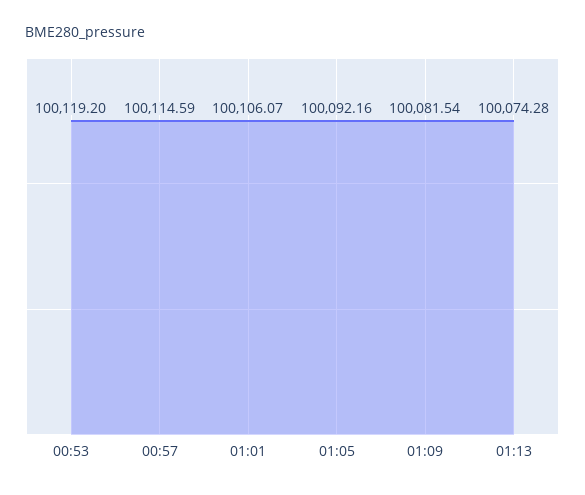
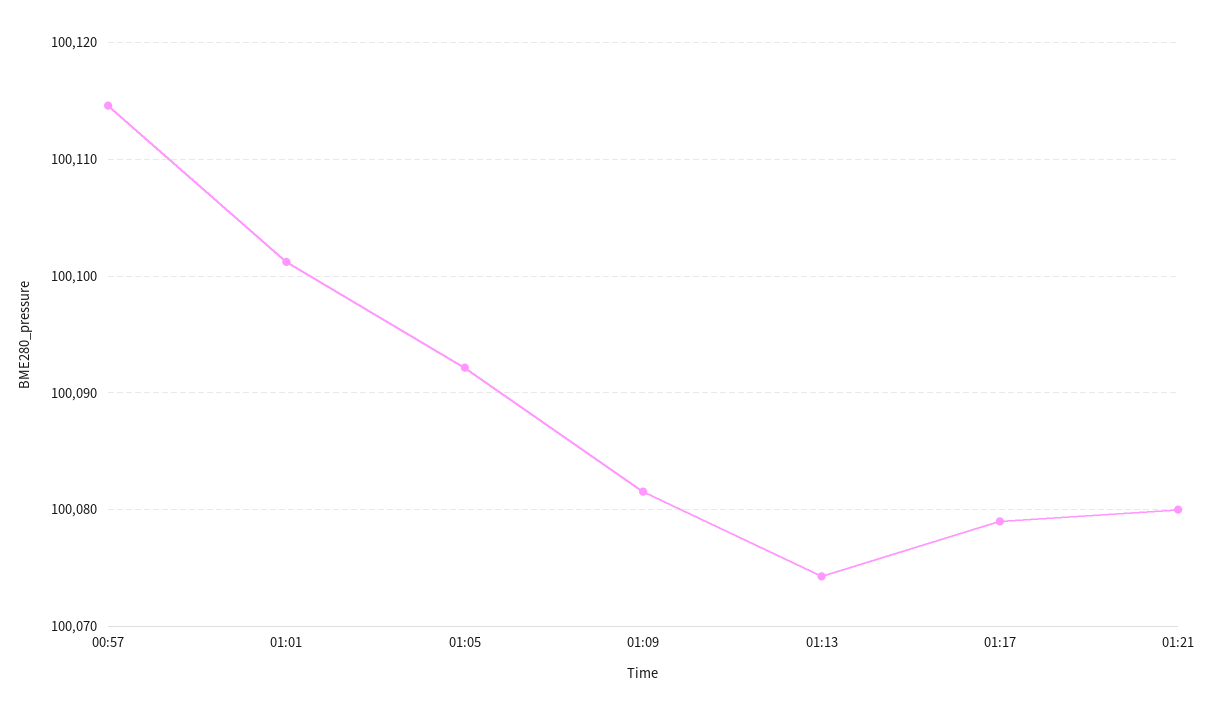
00:53: 100119.2 -> none
01:01: 100106.07 -> 100101
01:17: none -> 100079
01:21: none -> 100080

